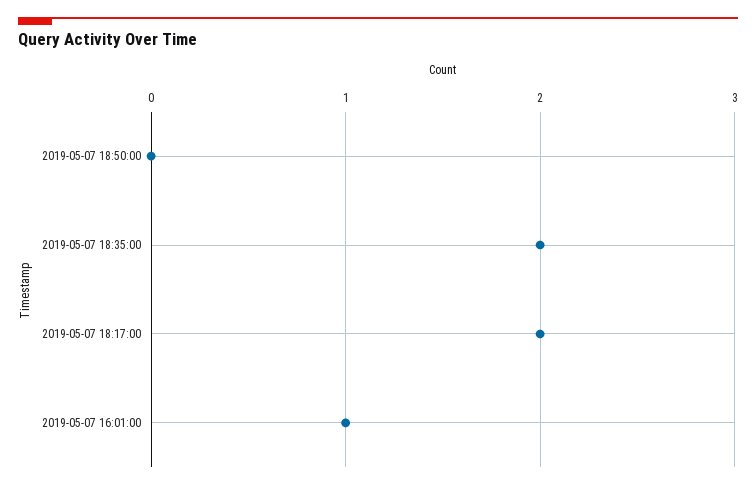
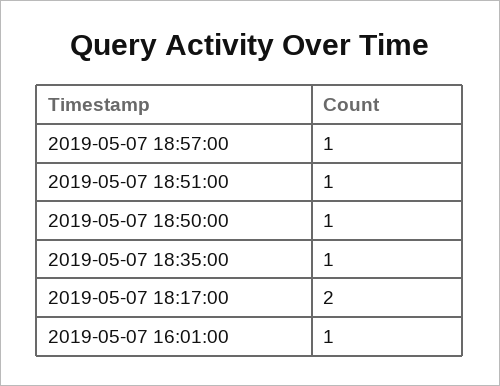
2019-05-07 18:50:00: 0 -> 1
2019-05-07 18:35:00: 2 -> 1
2019-05-07 18:57:00: none -> 1
2019-05-07 18:51:00: none -> 1

